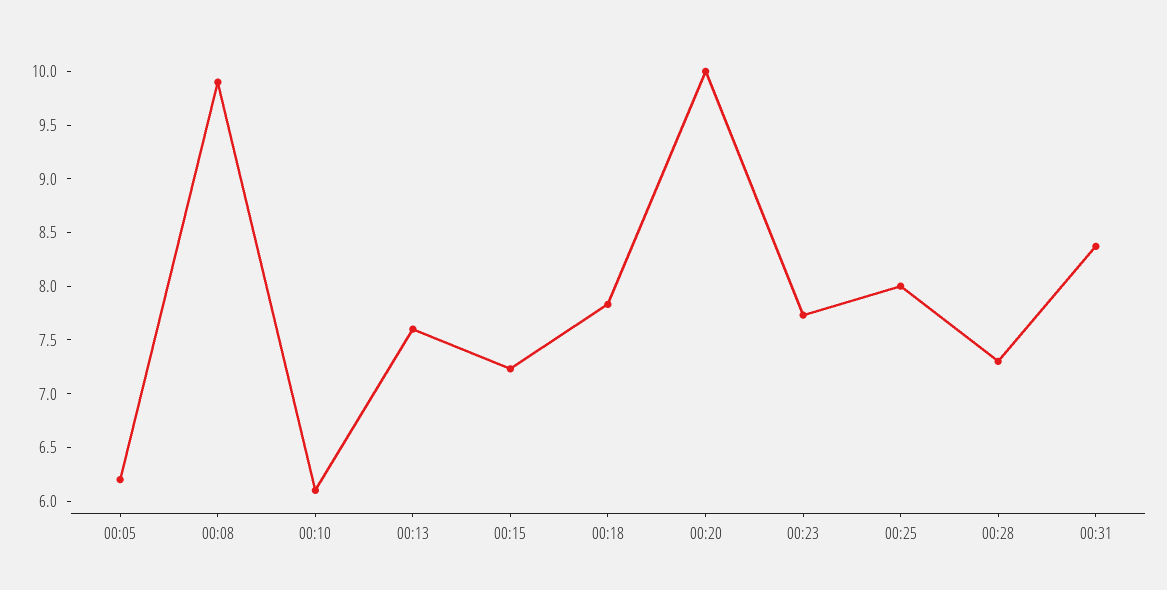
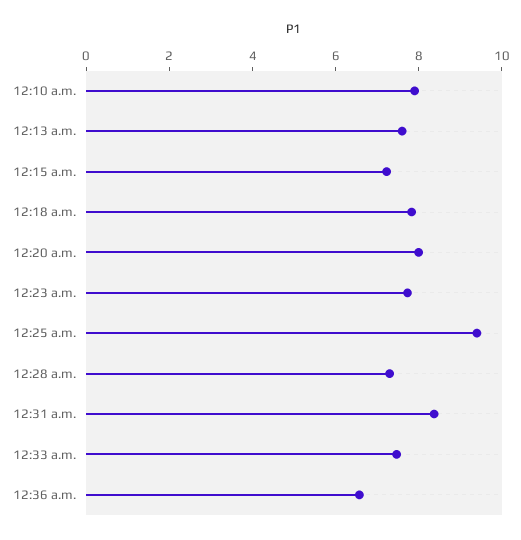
00:05: 6.2 -> none
00:08: 9.9 -> none
00:10: 6.1 -> 8
00:20: 10 -> 8
00:25: 8 -> 9.5
12:33 a.m.: none -> 7.5
12:36 a.m.: none -> 6.5

